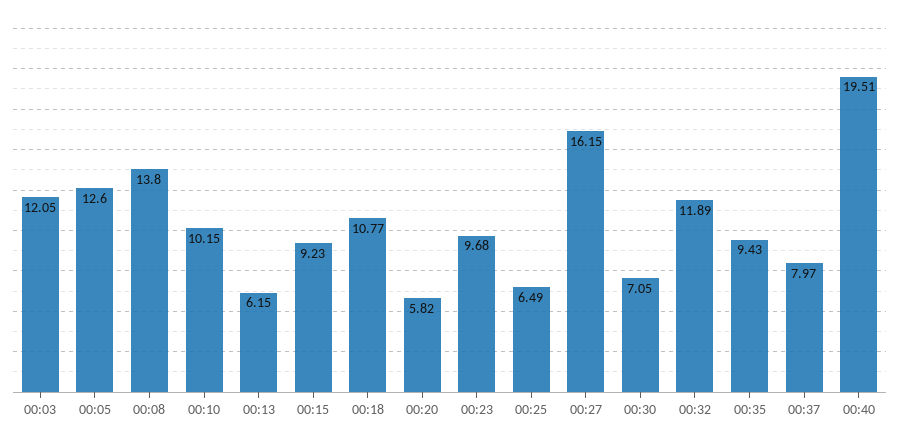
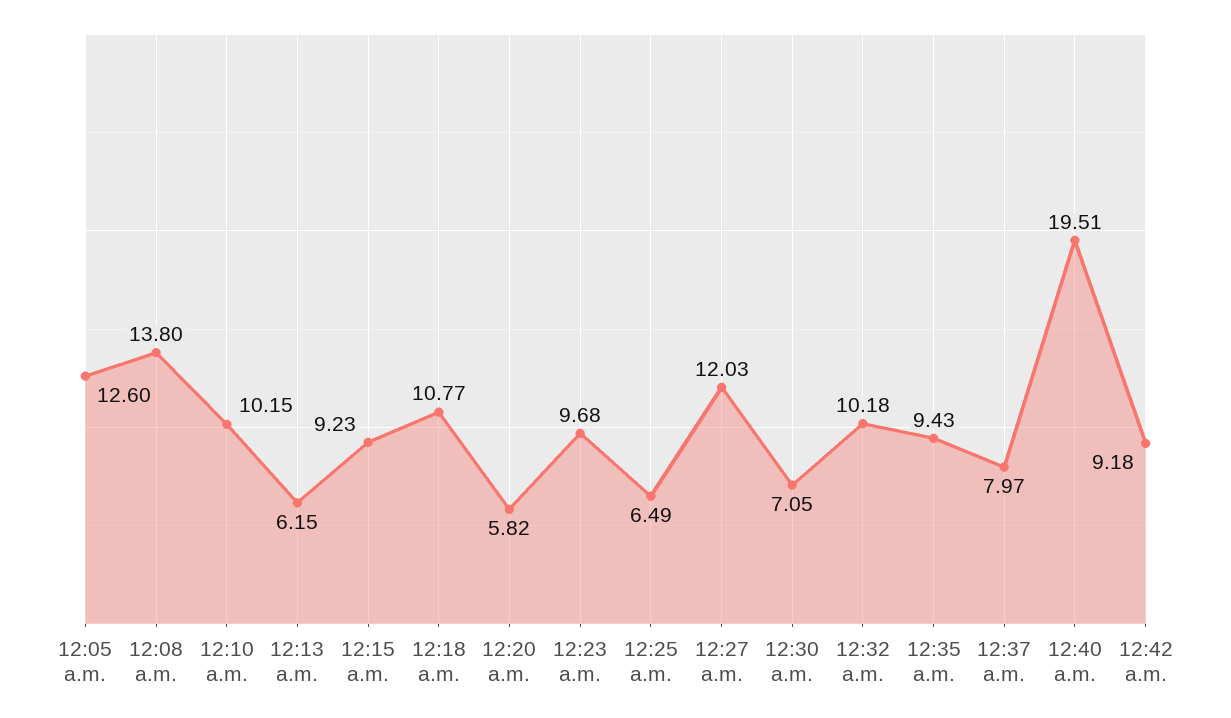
00:03: 12.05 -> none
00:27: 16.15 -> 12.03
00:32: 11.89 -> 10.18
12:42 a.m.: none -> 9.18

